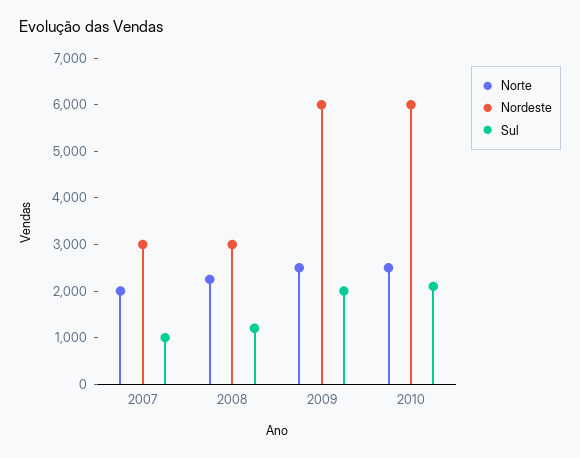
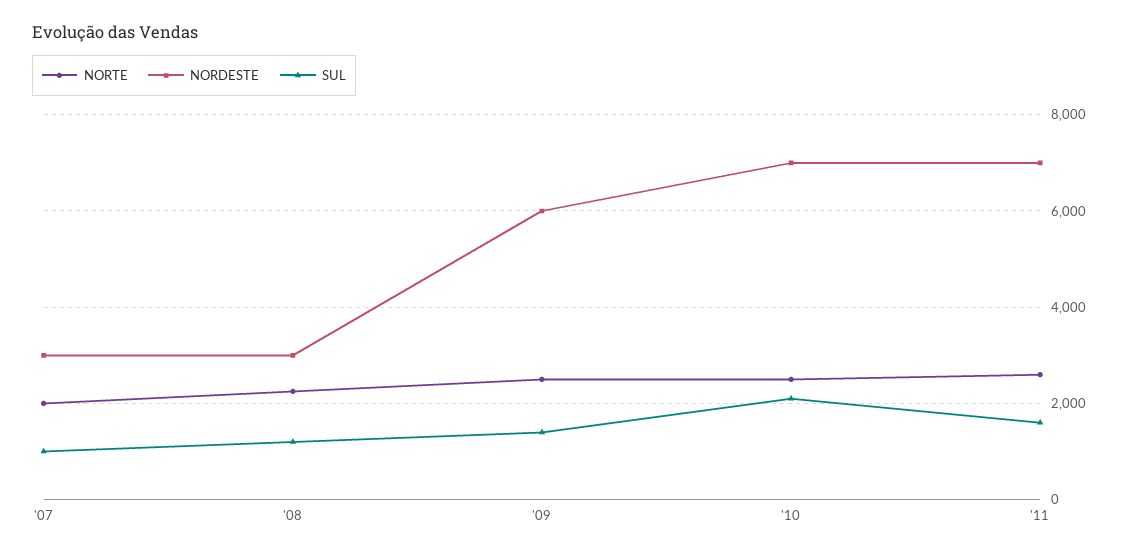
Sul, 2009: 2000 -> 1400
Nordeste, 2010: 6000 -> 7000
Norte, '11: none -> 2600
Nordeste, '11: none -> 7000
Sul, '11: none -> 1600

